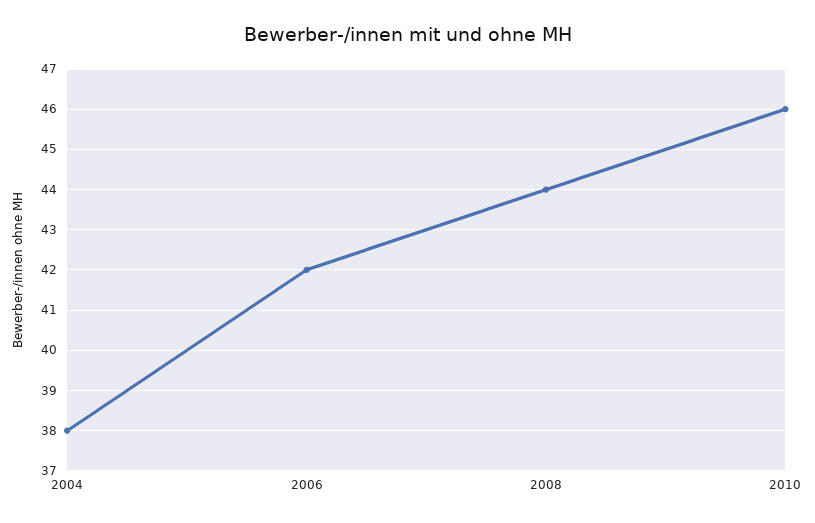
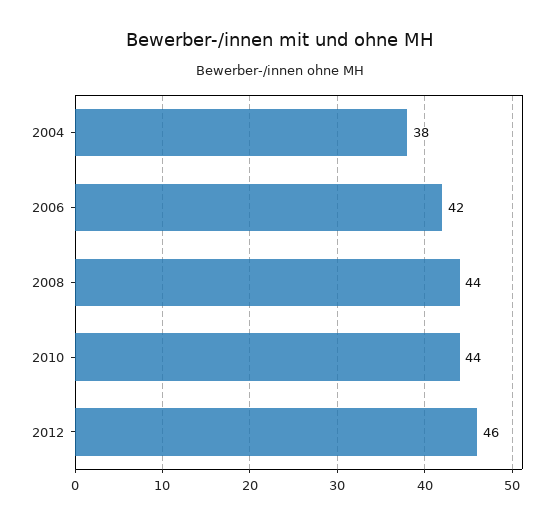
2010: 46 -> 44
2012: none -> 46

